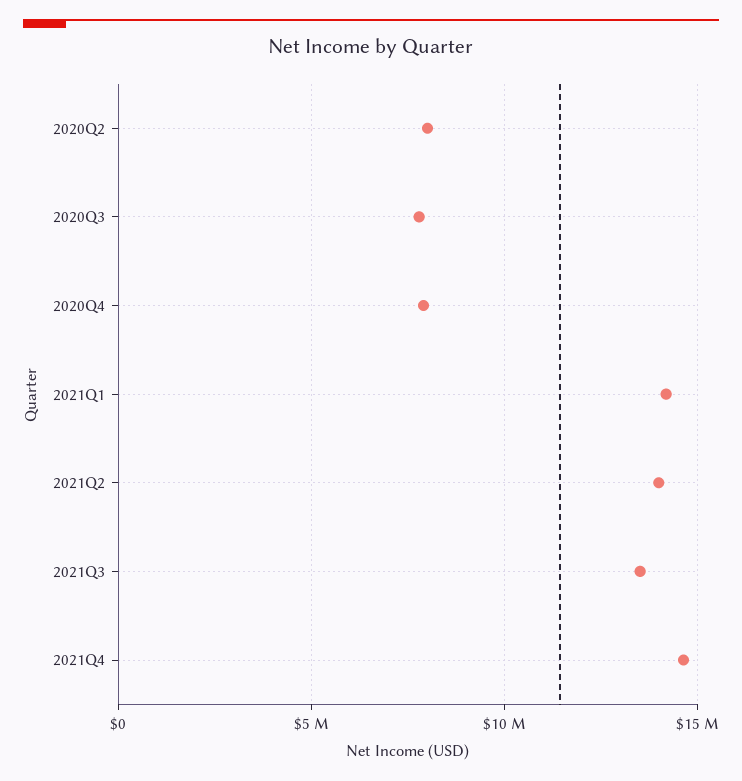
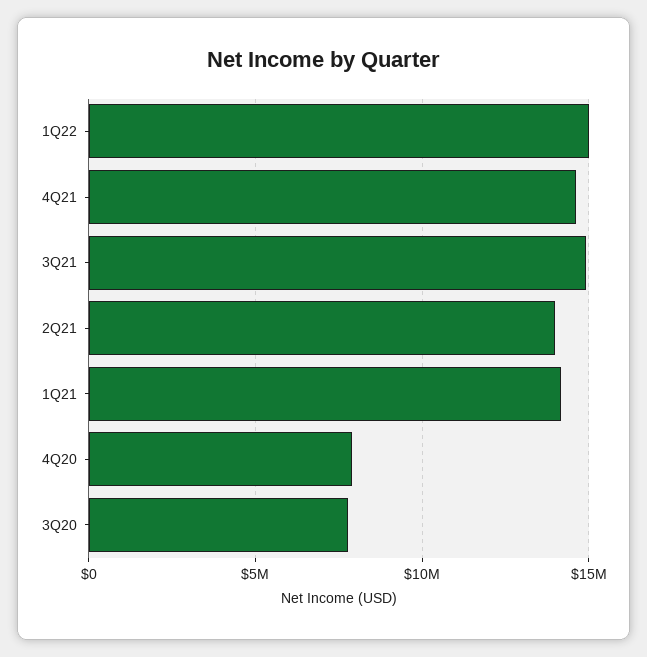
2020Q2: 8000000 -> none
2021Q3: 13500000 -> 15000000
1Q22: none -> 15000000

